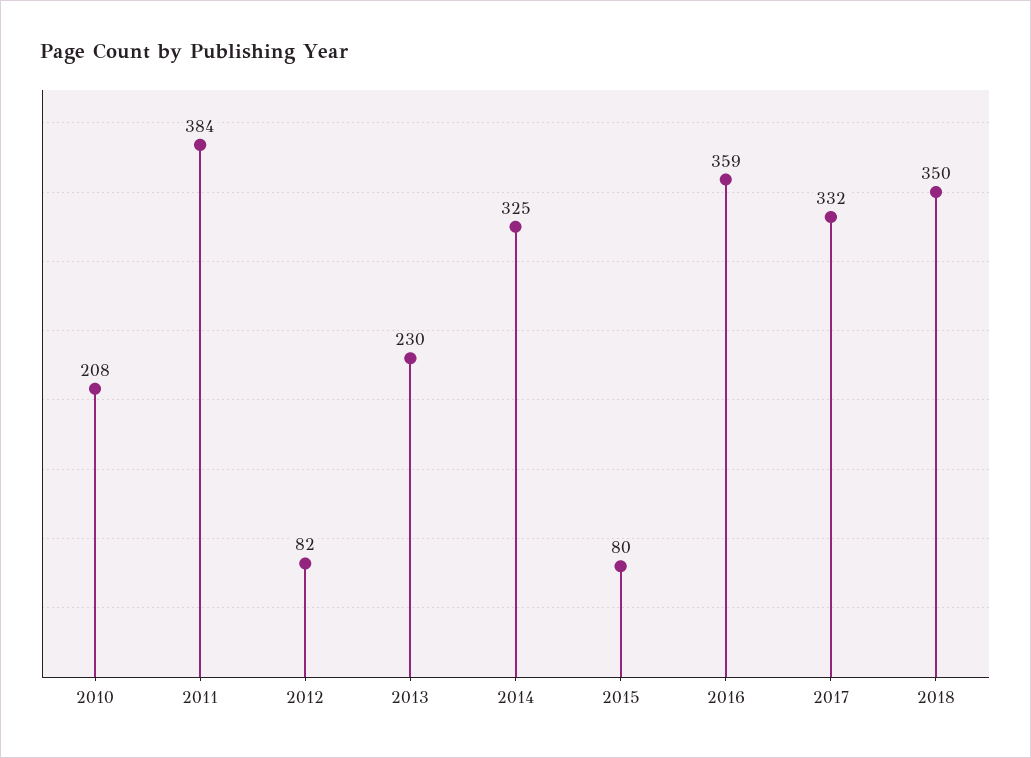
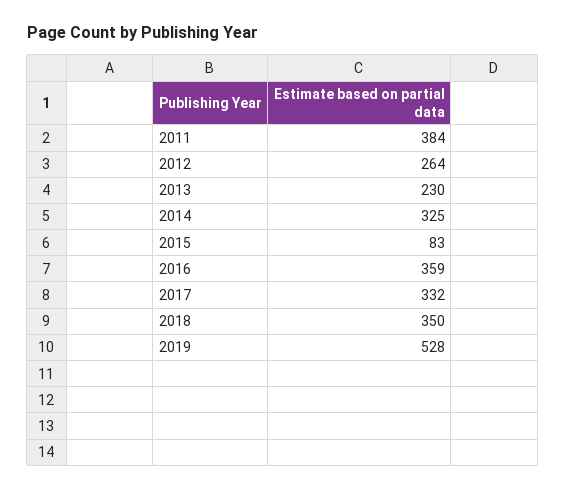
2010: 208 -> none
2012: 82 -> 264
2015: 80 -> 83
2019: none -> 528

